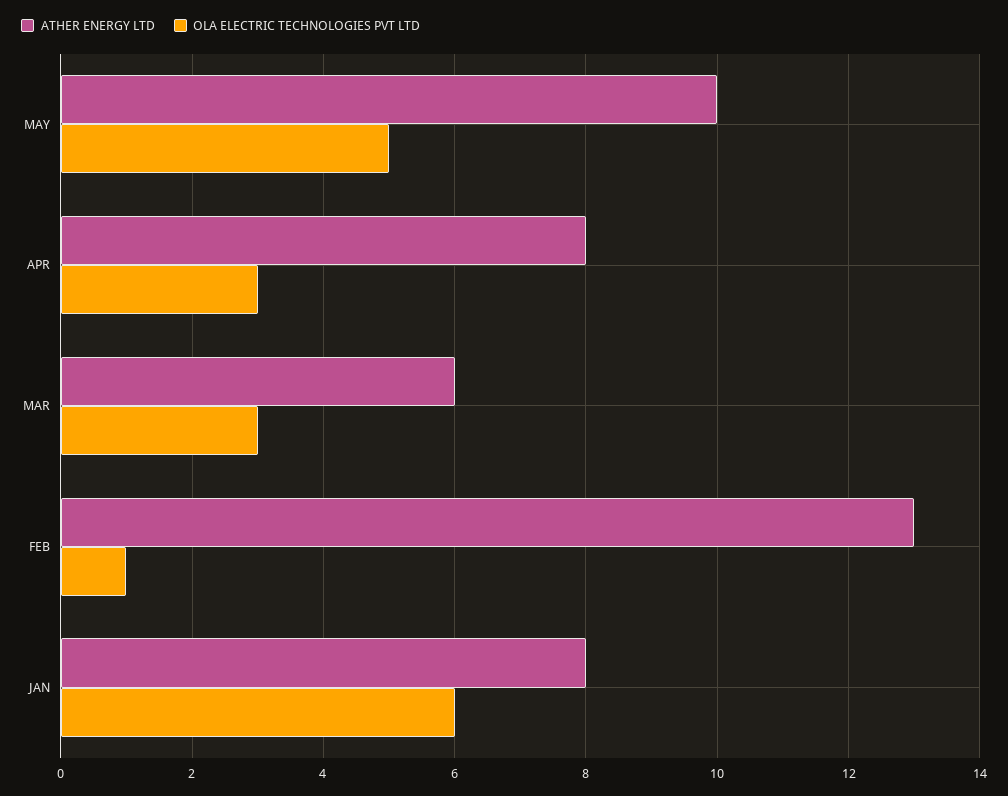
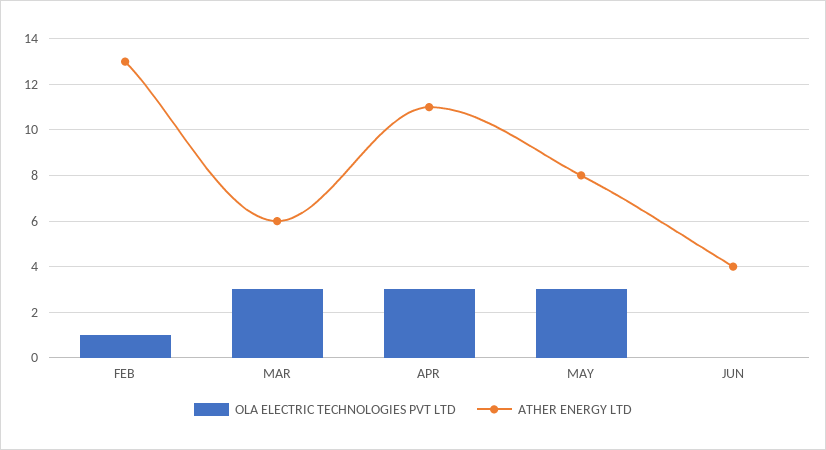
ATHER ENERGY LTD, MAY: 10 -> 8
OLA ELECTRIC TECHNOLOGIES PVT LTD, MAY: 5 -> 3
ATHER ENERGY LTD, APR: 8 -> 11
ATHER ENERGY LTD, JAN: 8 -> none
OLA ELECTRIC TECHNOLOGIES PVT LTD, JAN: 6 -> none
OLA ELECTRIC TECHNOLOGIES PVT LTD, JUN: none -> 0
ATHER ENERGY LTD, JUN: none -> 4

